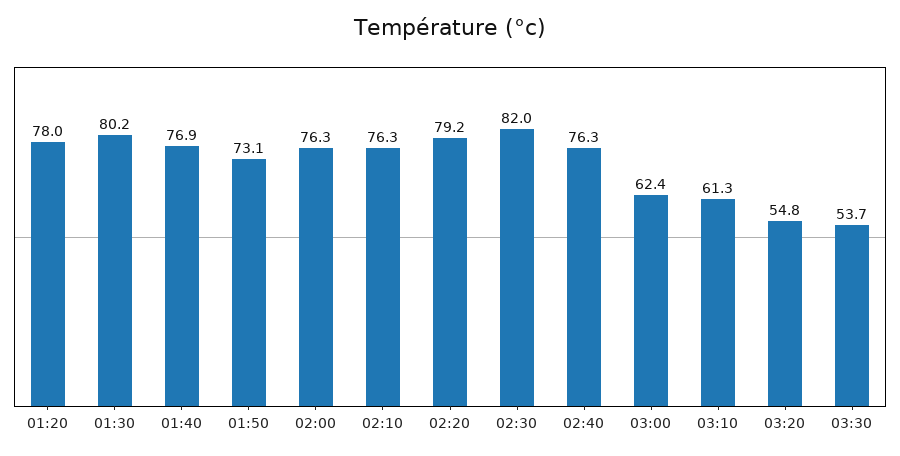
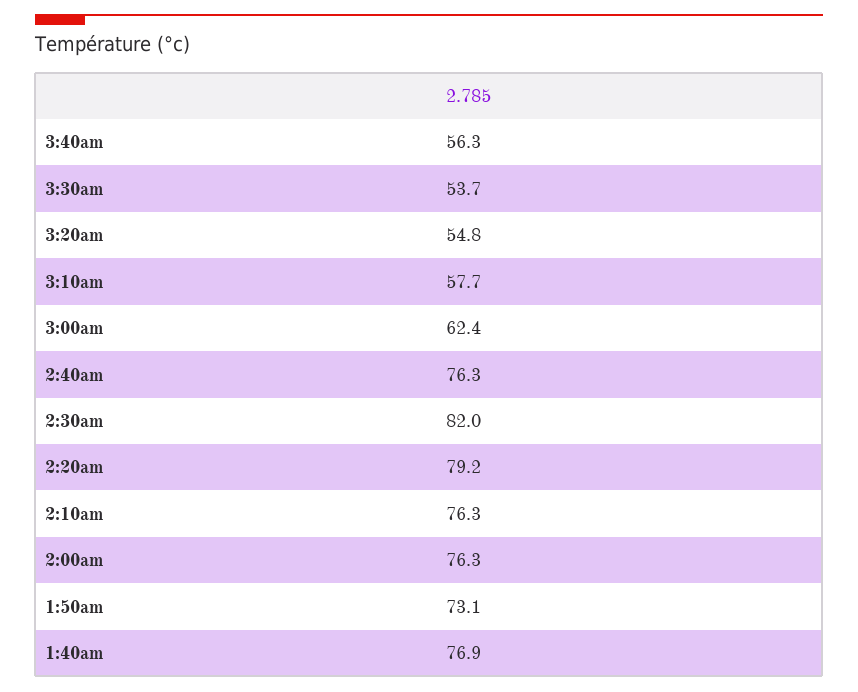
01:20: 78 -> none
01:30: 80.2 -> none
03:10: 61.3 -> 57.7
3:40am: none -> 56.3

